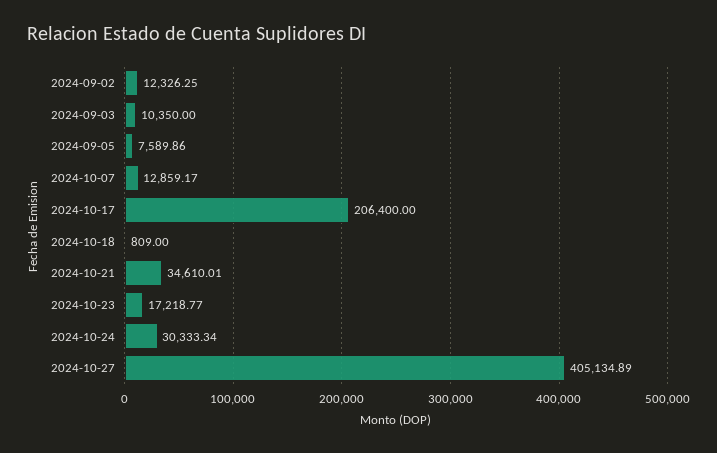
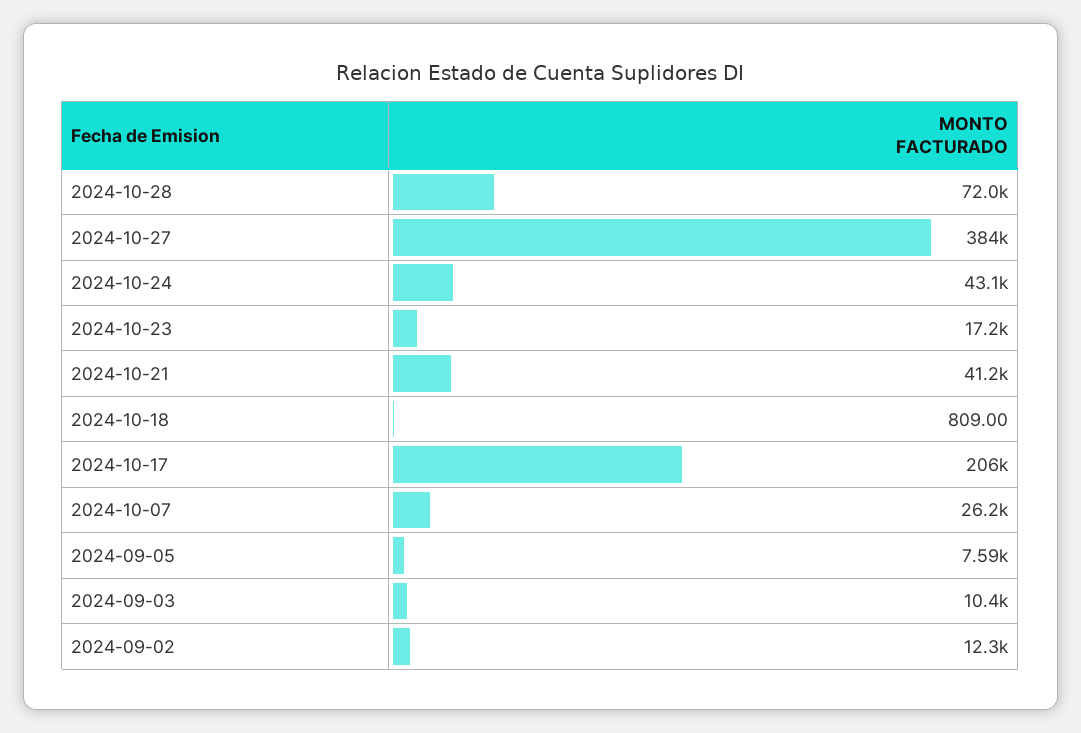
2024-10-07: 12859.17 -> 26200
2024-10-21: 34610.01 -> 41200
2024-10-24: 30333.34 -> 43100
2024-10-27: 405134.89 -> 384000
2024-10-28: none -> 72000

